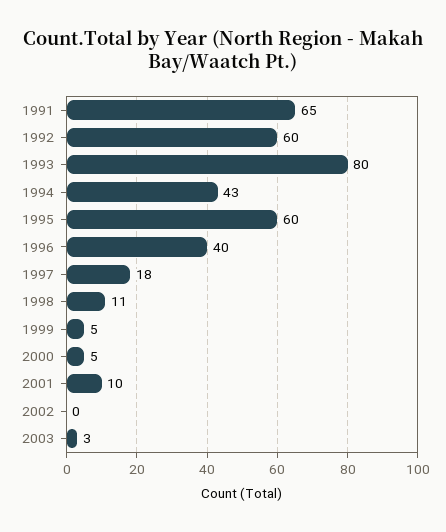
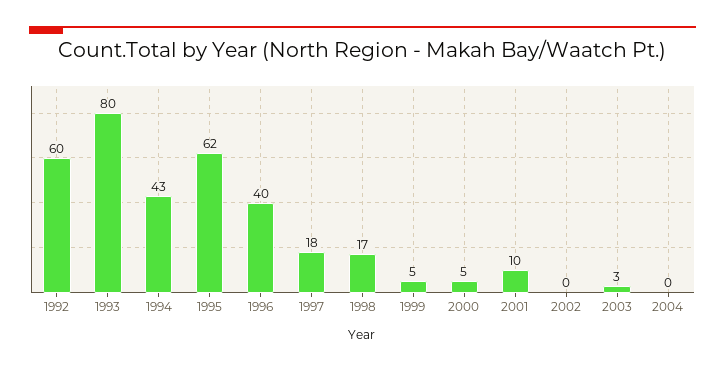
1991: 65 -> none
1995: 60 -> 62
1998: 11 -> 17
2004: none -> 0

